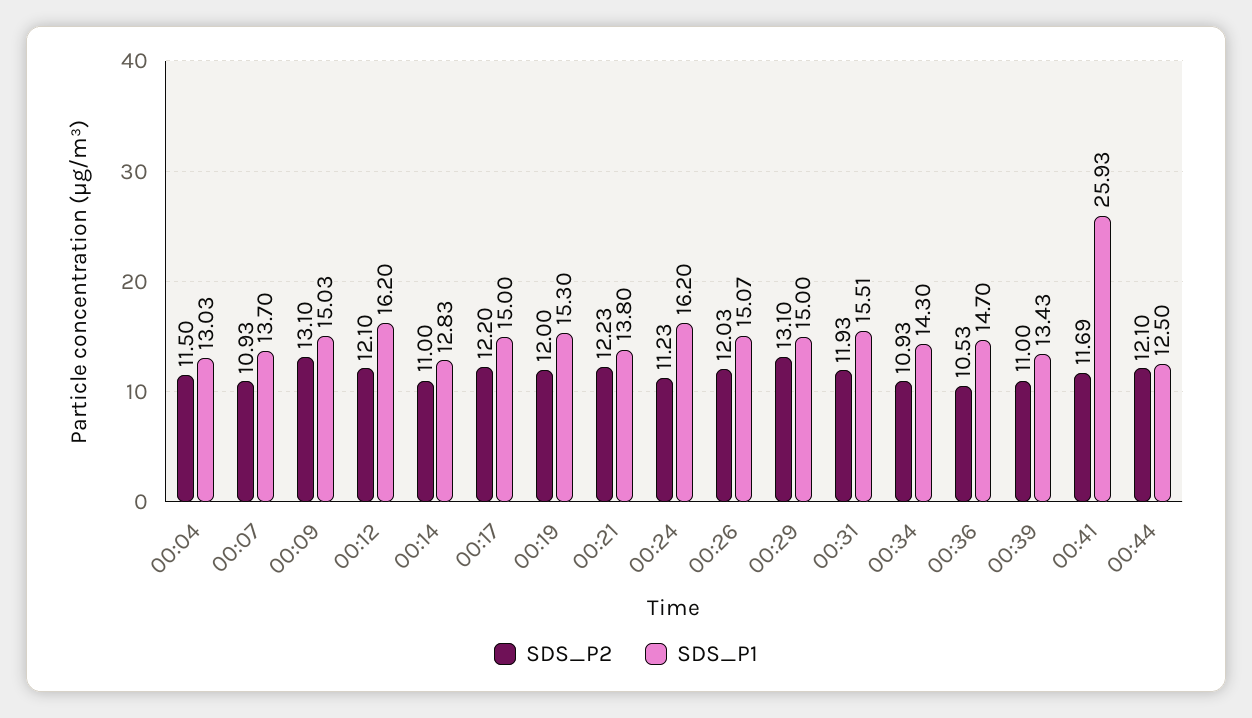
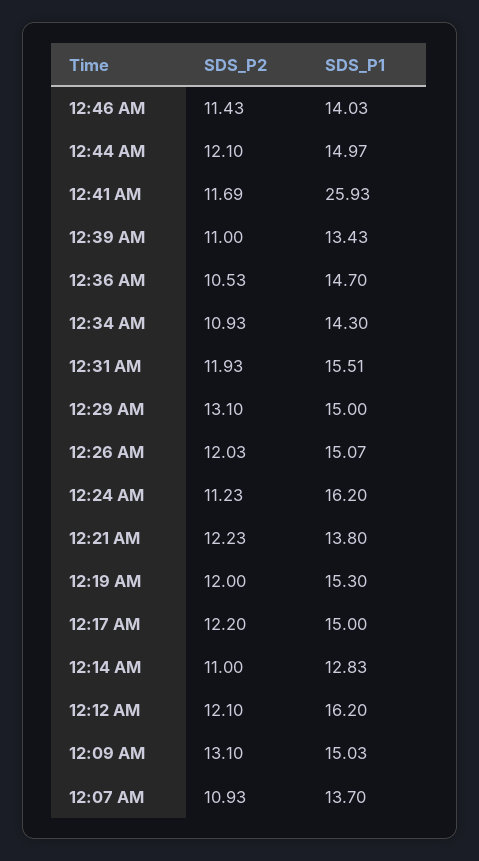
SDS_P2, 00:04: 11.5 -> none
SDS_P1, 00:04: 13.03 -> none
SDS_P1, 00:44: 12.5 -> 14.97
SDS_P2, 12:46 AM: none -> 11.43
SDS_P1, 12:46 AM: none -> 14.03

